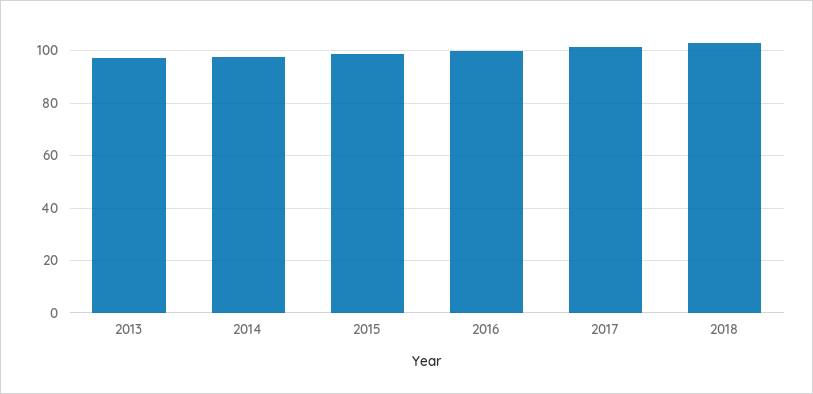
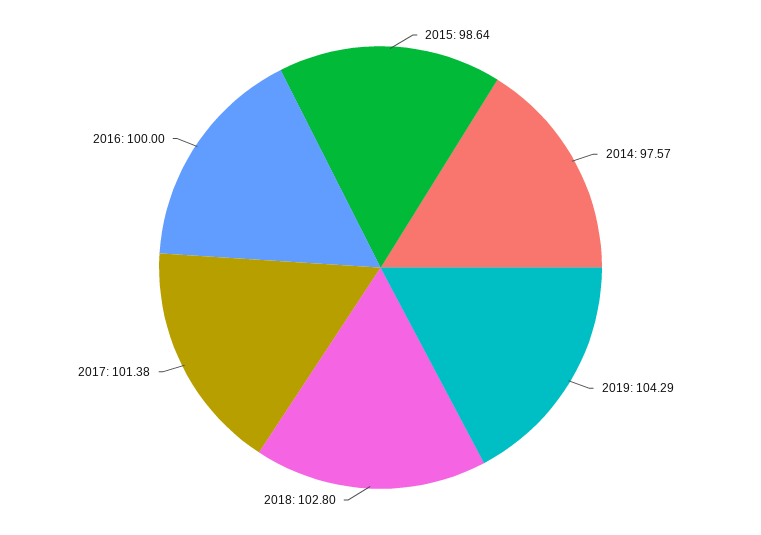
2013: 97.5 -> none
2019: none -> 104.29

